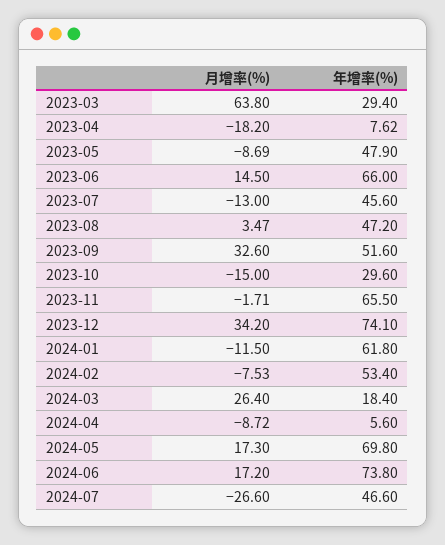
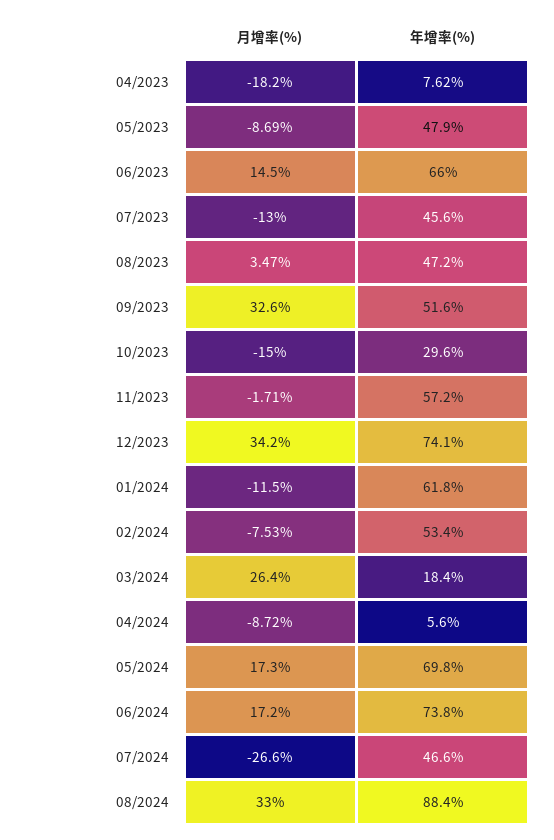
月增率(%), 2023-03: 63.8 -> none
年增率(%), 2023-03: 29.4 -> none
年增率(%), 2023-11: 65.5 -> 57.2
月增率(%), 08/2024: none -> 33
年增率(%), 08/2024: none -> 88.4

